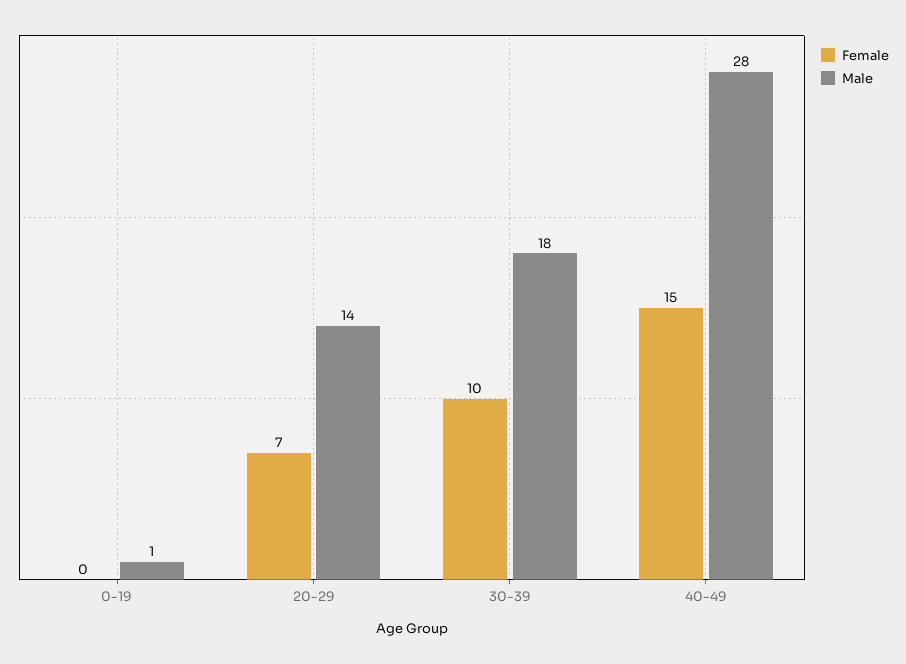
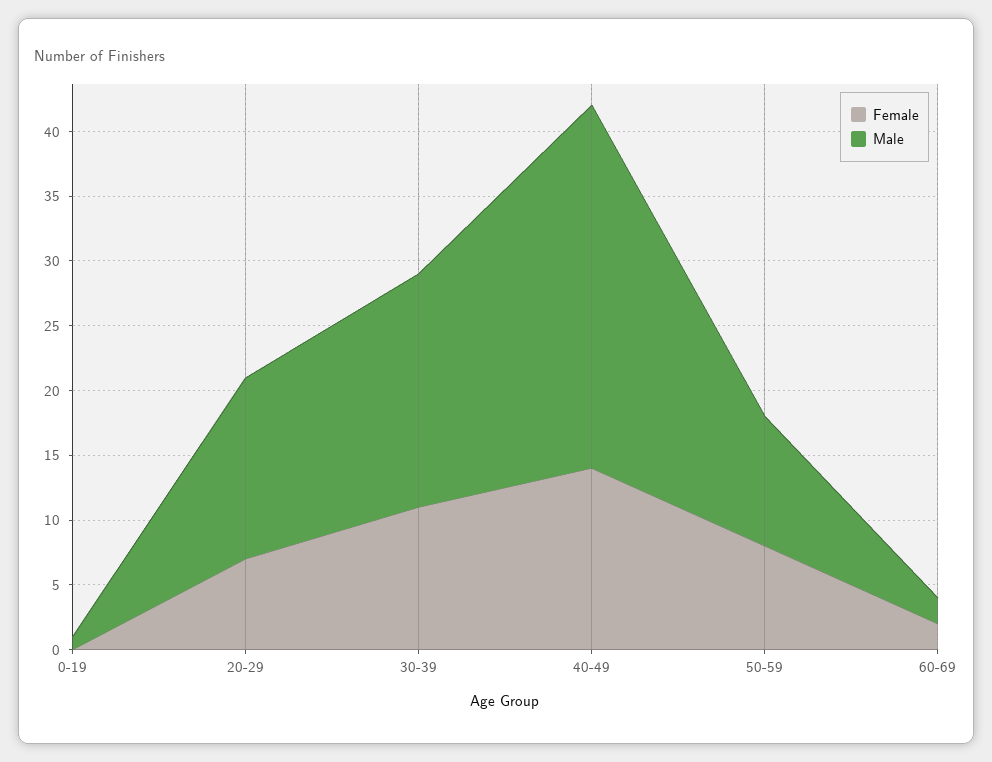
Female, 30-39: 10 -> 11
Female, 40-49: 15 -> 14
Female, 50-59: none -> 8
Male, 50-59: none -> 10
Female, 60-69: none -> 2
Male, 60-69: none -> 2

